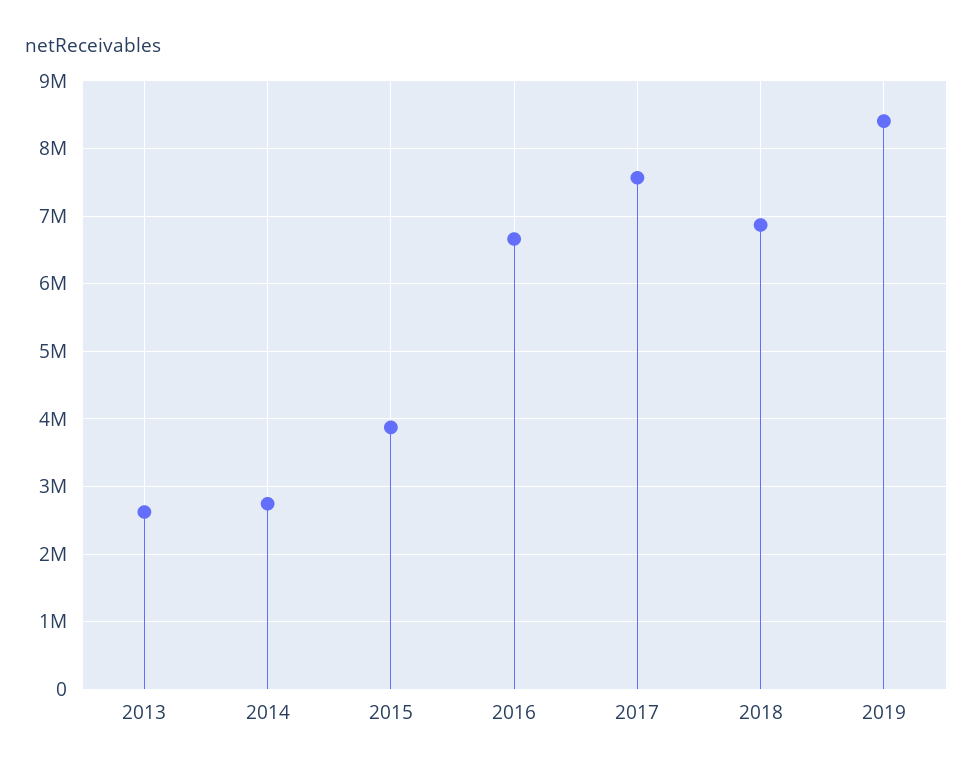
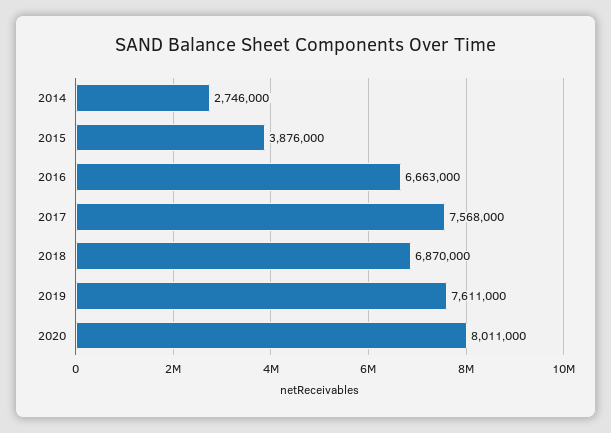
2013: 2600000 -> none
2019: 8400000 -> 7611000
2020: none -> 8011000

